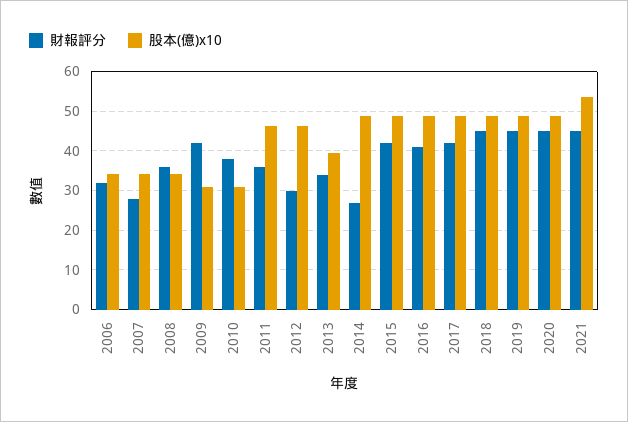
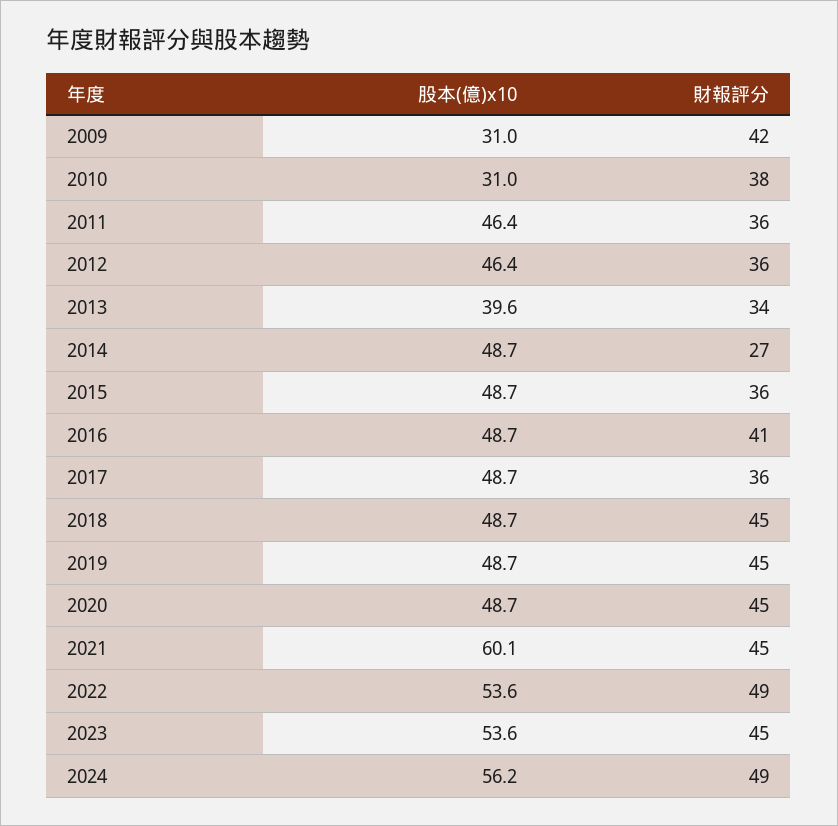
財報評分, 2006: 32 -> none
股本(億)x10, 2006: 34 -> none
財報評分, 2007: 28 -> none
股本(億)x10, 2007: 34 -> none
財報評分, 2008: 36 -> none
股本(億)x10, 2008: 34 -> none
財報評分, 2012: 30 -> 36
財報評分, 2015: 42 -> 36
財報評分, 2017: 42 -> 36
股本(億)x10, 2021: 54 -> 60.1
股本(億)x10, 2022: none -> 53.6
財報評分, 2022: none -> 49
股本(億)x10, 2023: none -> 53.6
財報評分, 2023: none -> 45
股本(億)x10, 2024: none -> 56.2
財報評分, 2024: none -> 49

